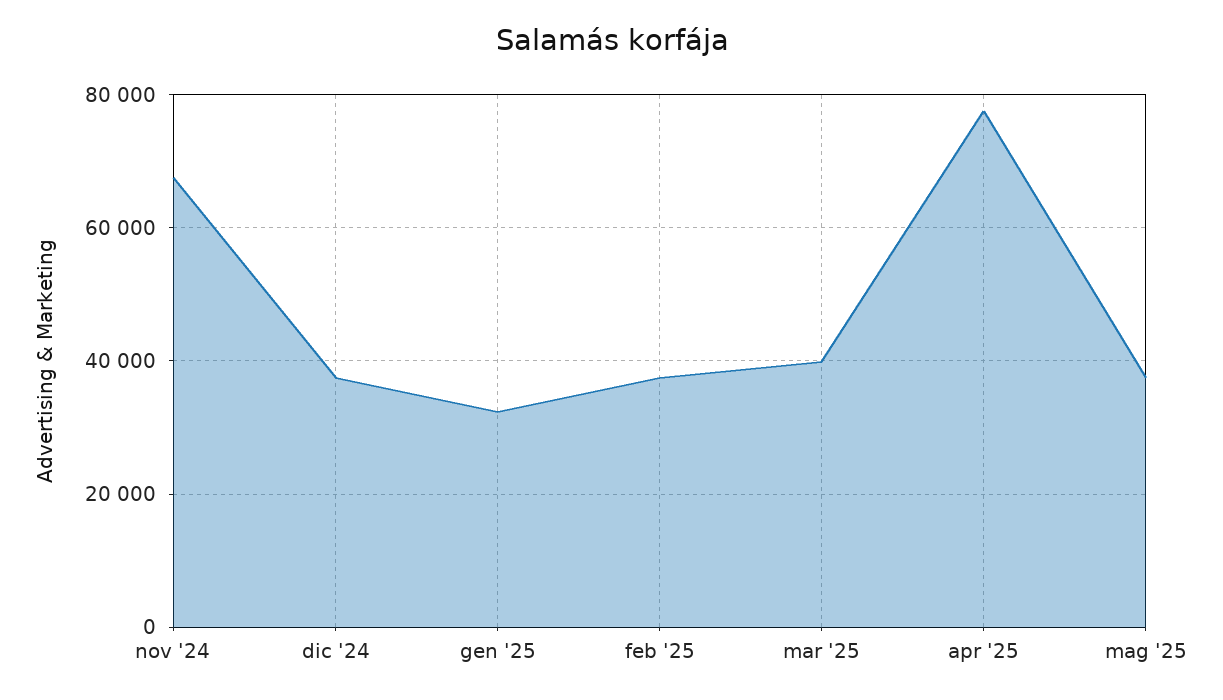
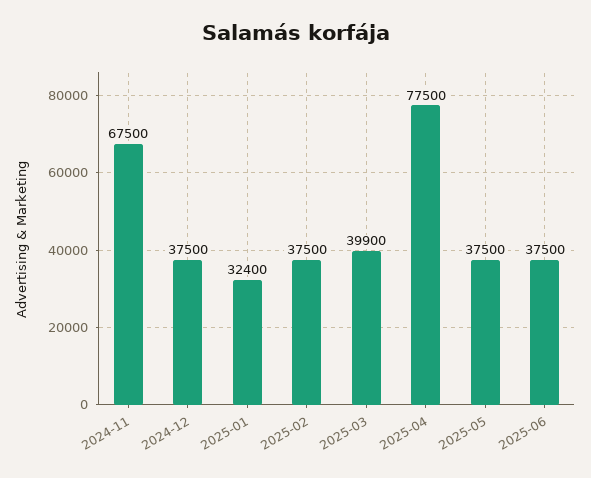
2025-06: none -> 37500

